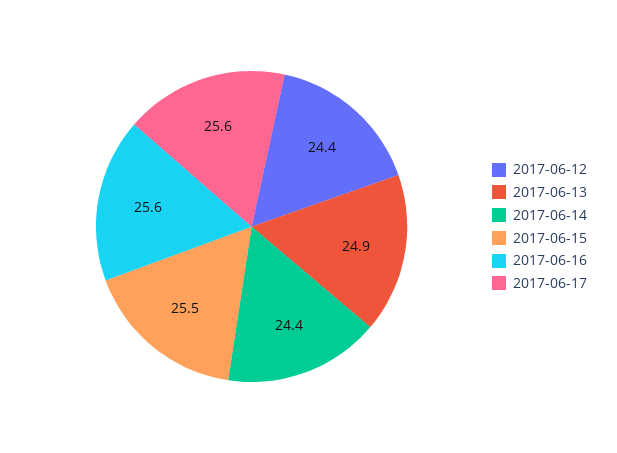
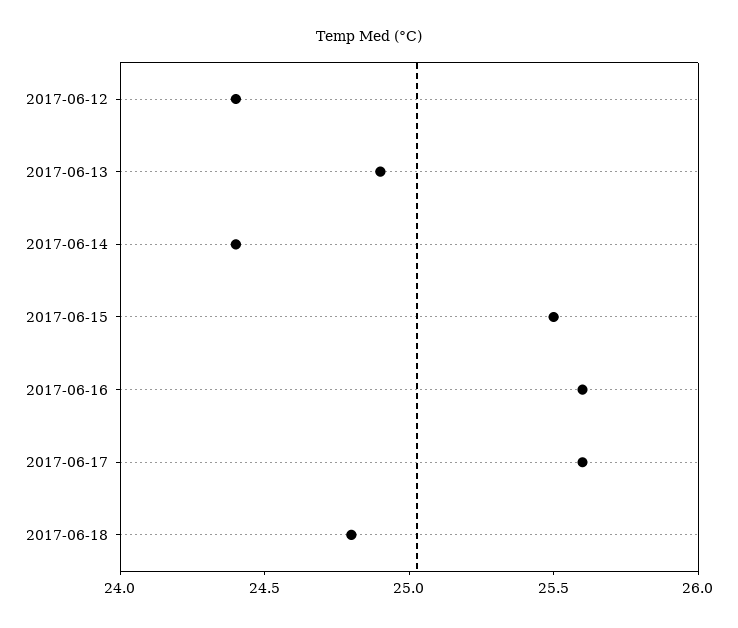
2017-06-18: none -> 24.8

